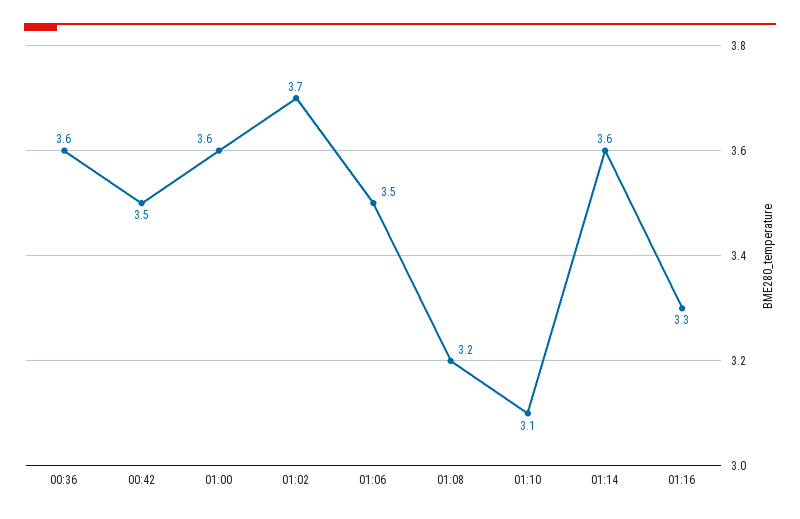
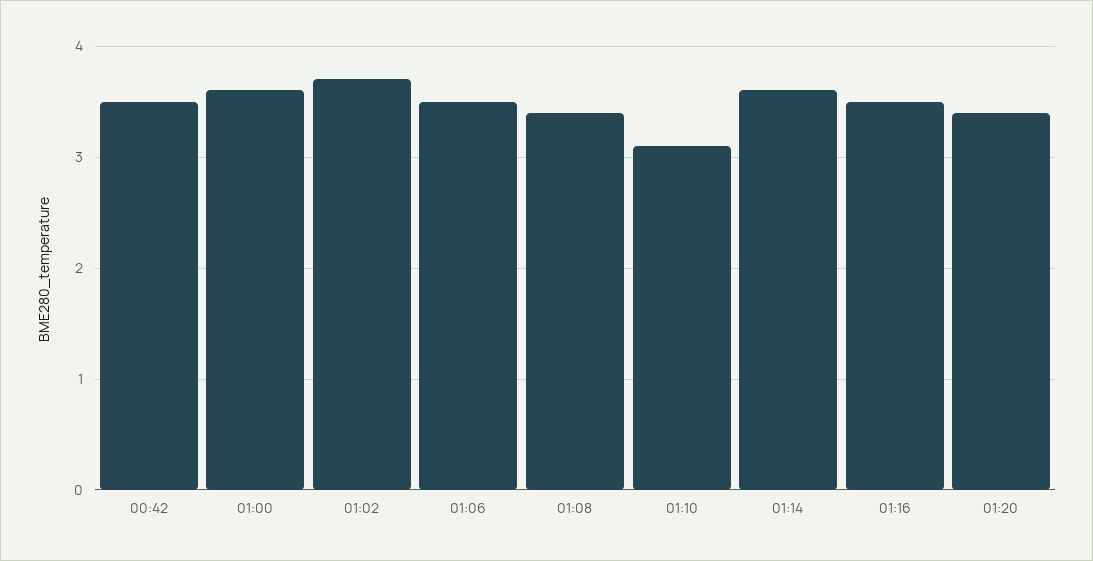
00:36: 3.6 -> none
01:08: 3.2 -> 3.4
01:16: 3.3 -> 3.5
01:20: none -> 3.4

